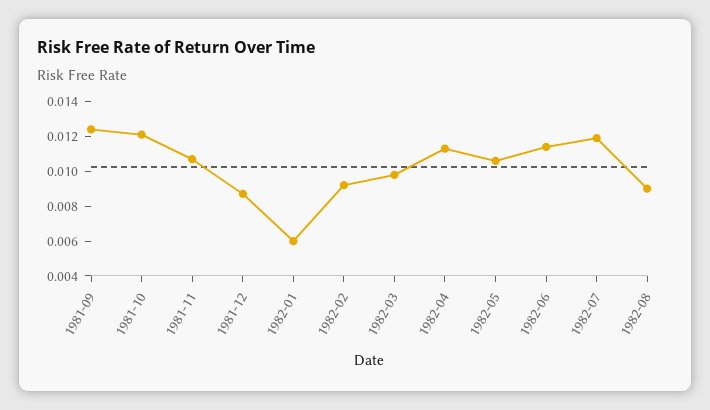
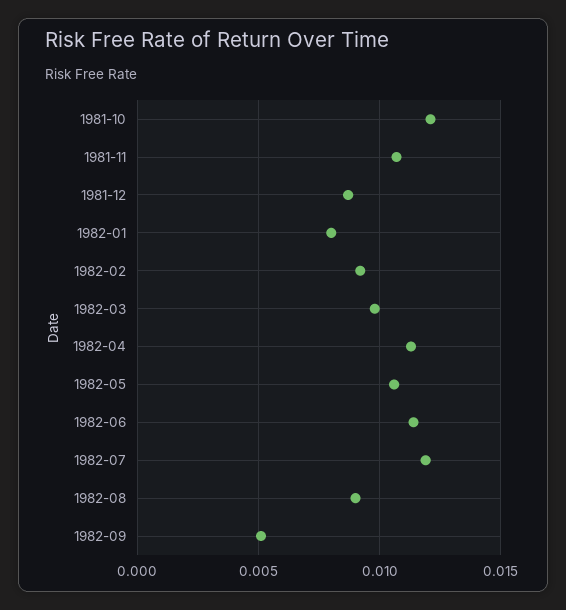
1981-09: 0.0125 -> none
1982-01: 0.006 -> 0.008
1982-09: none -> 0.005

